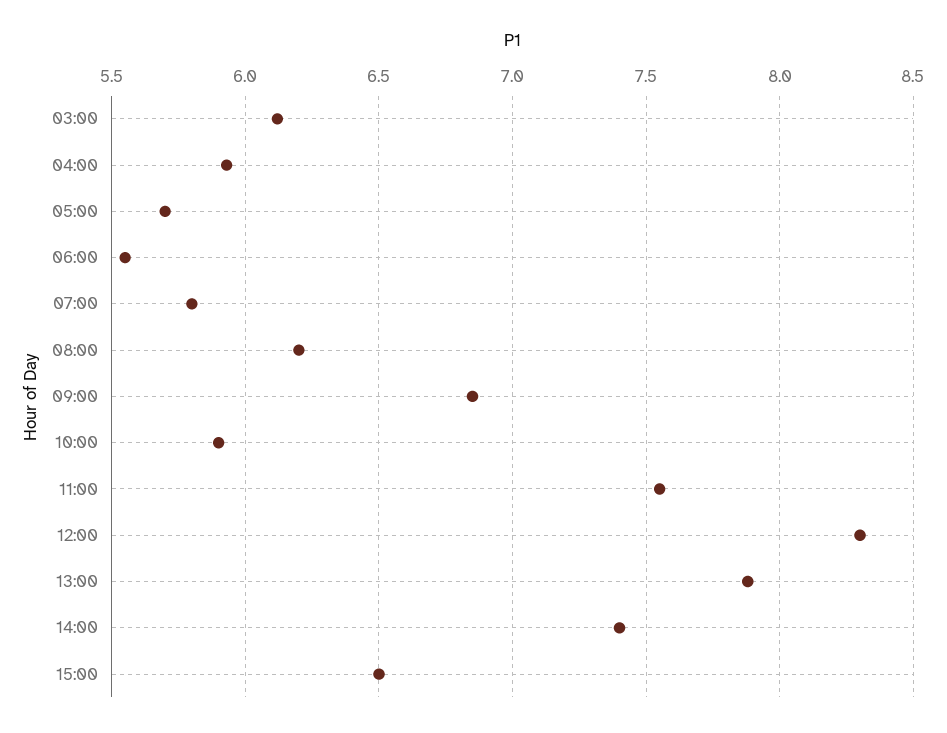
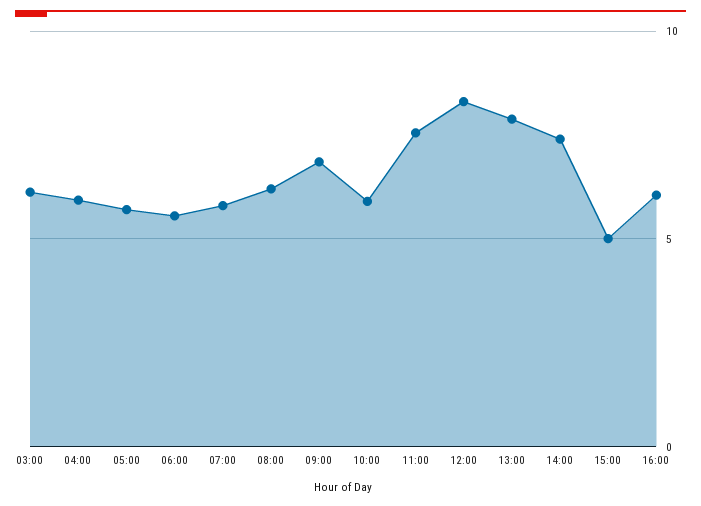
15:00: 6.5 -> 5
16:00: none -> 6

